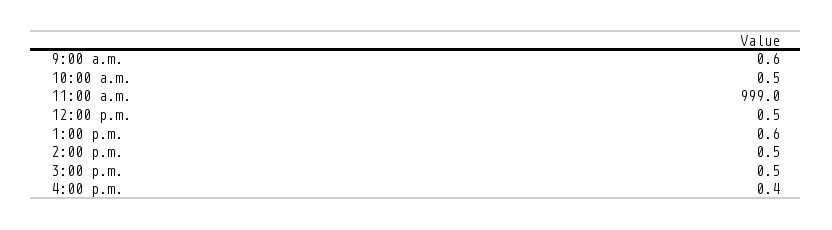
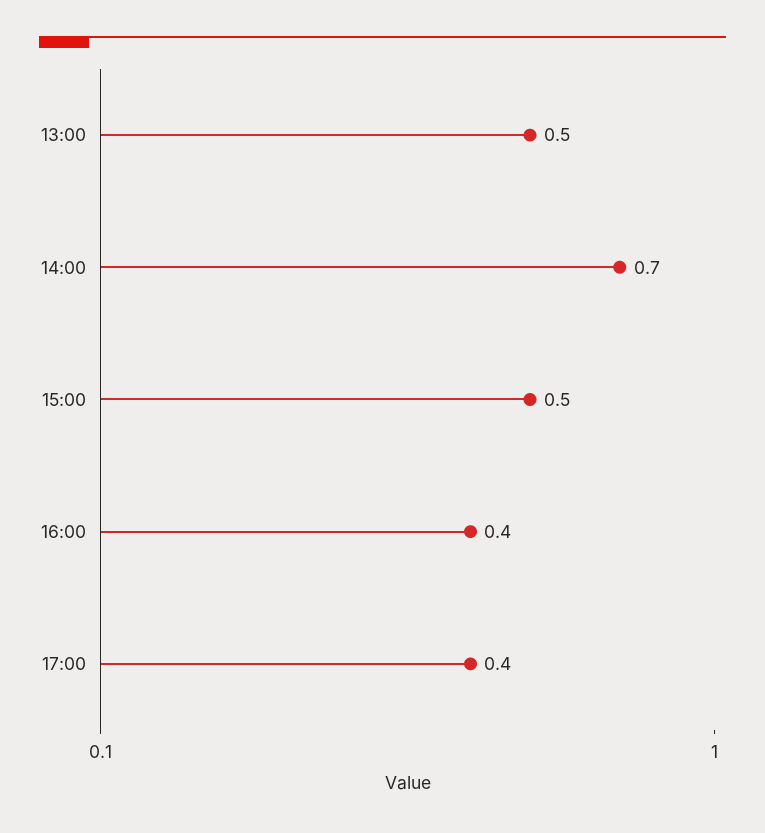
9:00 a.m.: 0.6 -> none
10:00 a.m.: 0.5 -> none
11:00 a.m.: 999 -> none
12:00 p.m.: 0.5 -> none
1:00 p.m.: 0.6 -> 0.5
2:00 p.m.: 0.5 -> 0.7
17:00: none -> 0.4

